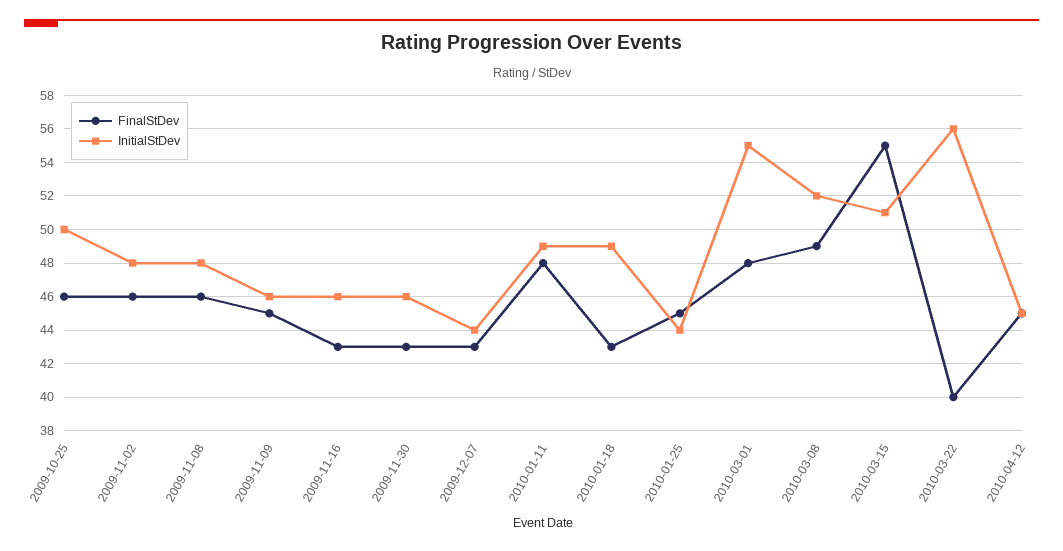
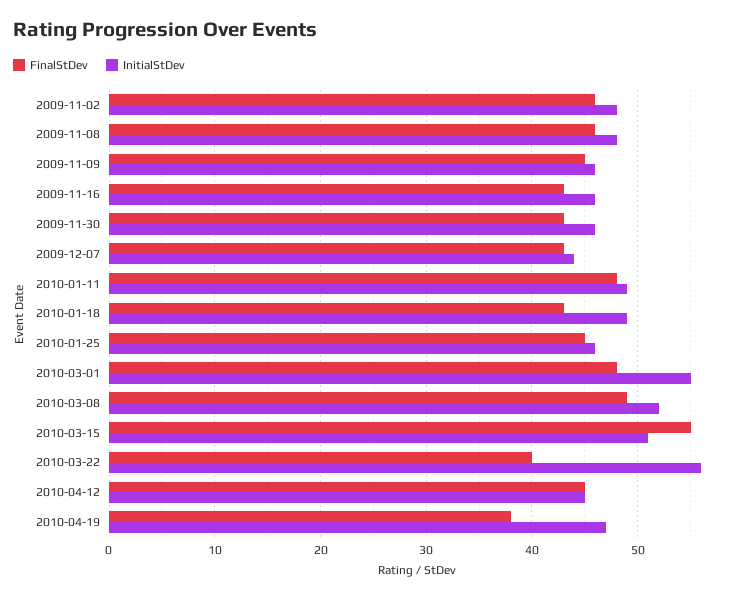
FinalStDev, 2009-10-25: 46 -> none
InitialStDev, 2009-10-25: 50 -> none
InitialStDev, 2010-01-25: 44 -> 46
FinalStDev, 2010-04-19: none -> 38
InitialStDev, 2010-04-19: none -> 47

